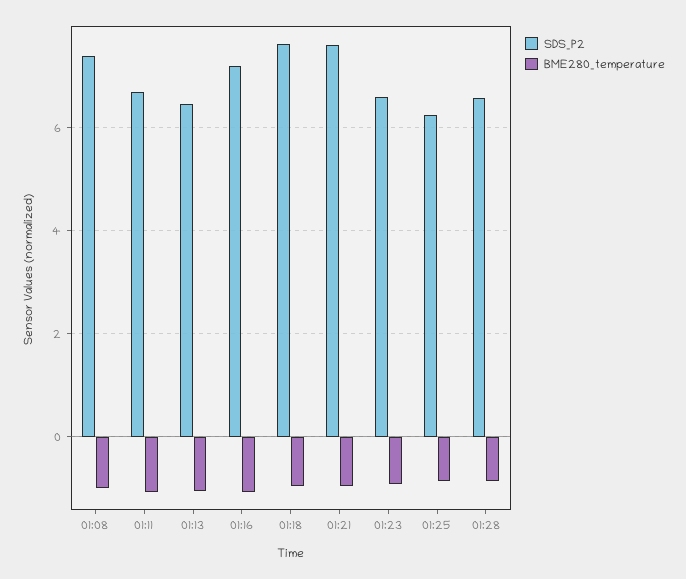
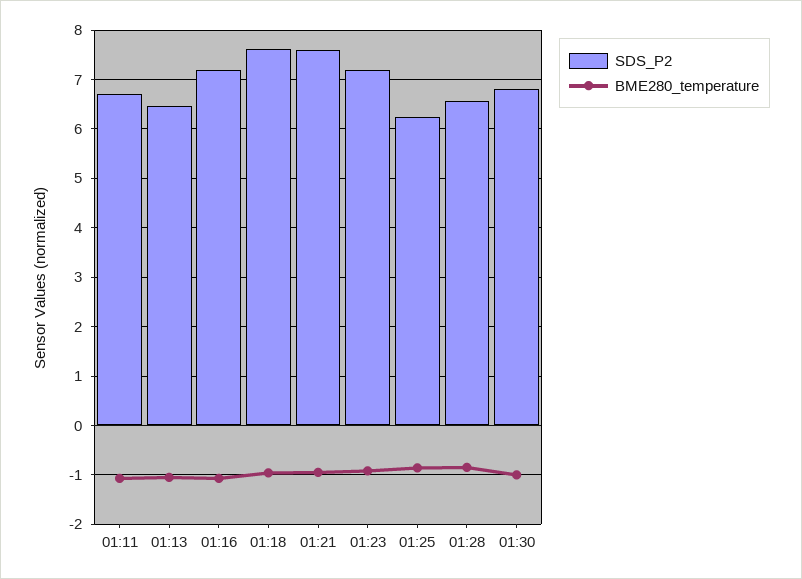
SDS_P2, 01:08: 7.4 -> none
BME280_temperature, 01:08: -1 -> none
SDS_P2, 01:23: 6.6 -> 7.2
SDS_P2, 01:30: none -> 6.8
BME280_temperature, 01:30: none -> -1

